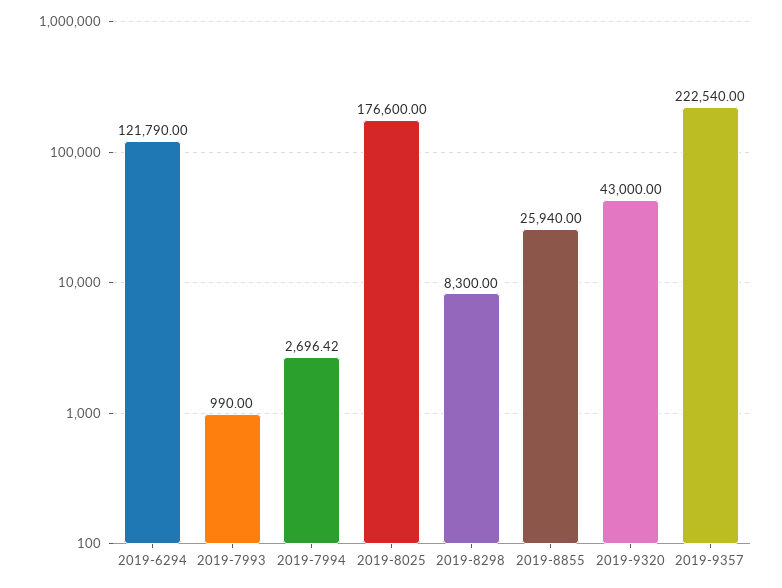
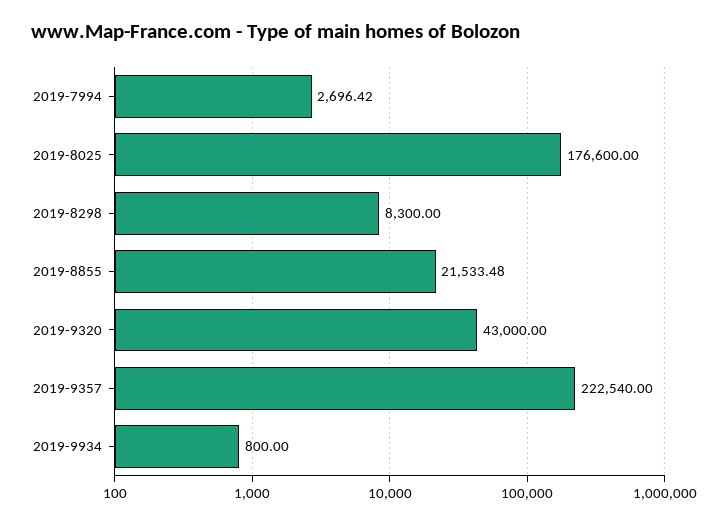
2019-6294: 121790 -> none
2019-7993: 990 -> none
2019-8855: 25940 -> 21533.48
2019-9934: none -> 800

